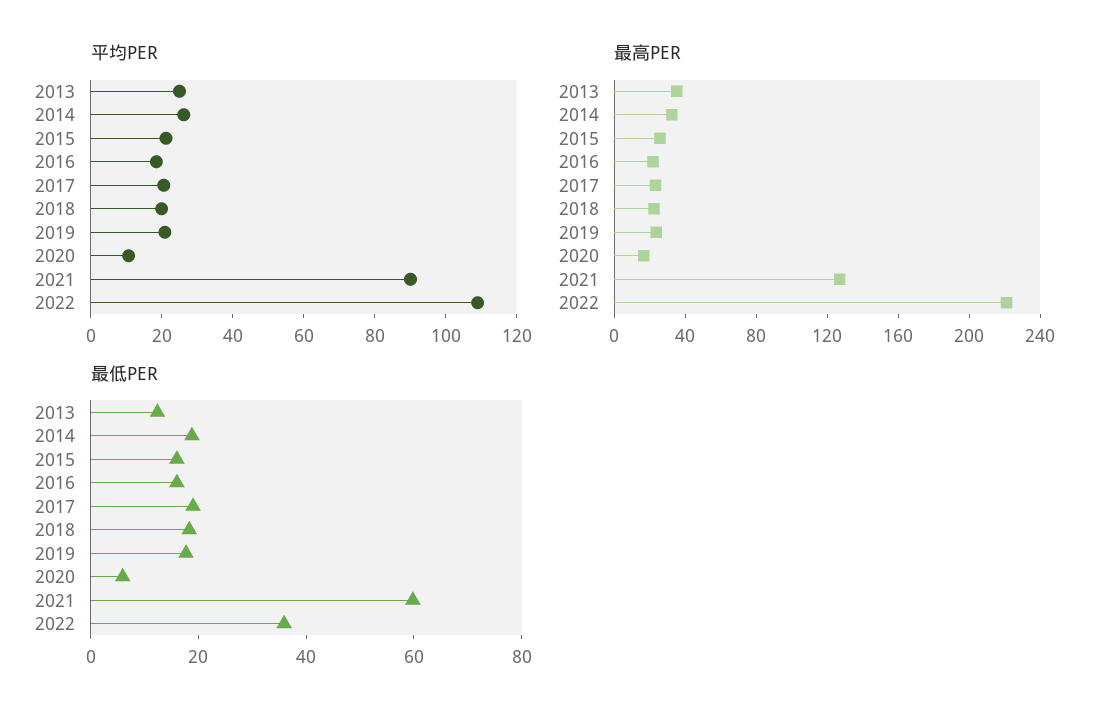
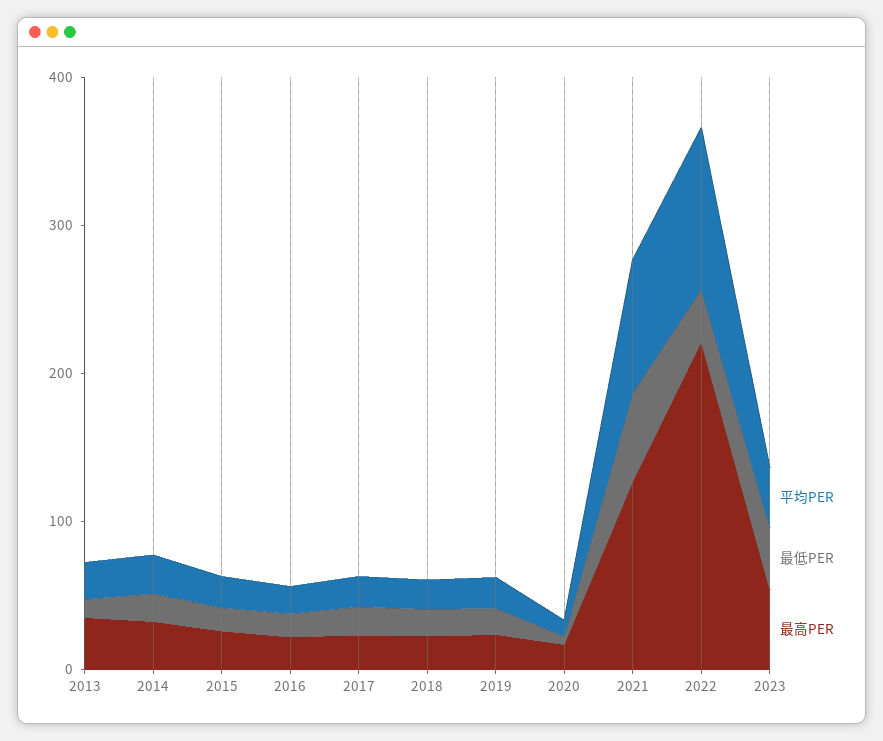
平均PER, 2023: none -> 40
最低PER, 2023: none -> 40
最高PER, 2023: none -> 60

